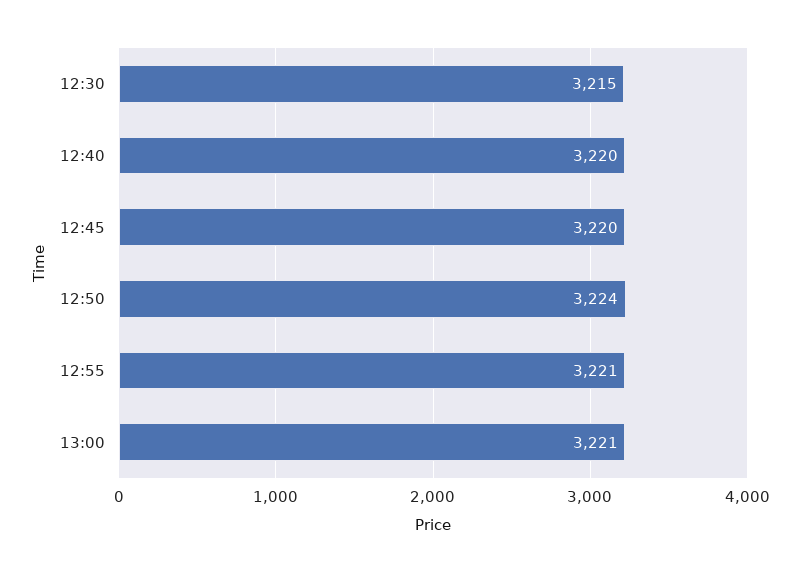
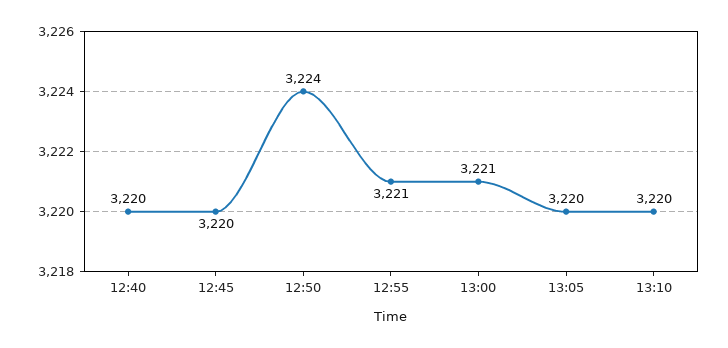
12:30: 3215 -> none
13:05: none -> 3220
13:10: none -> 3220

